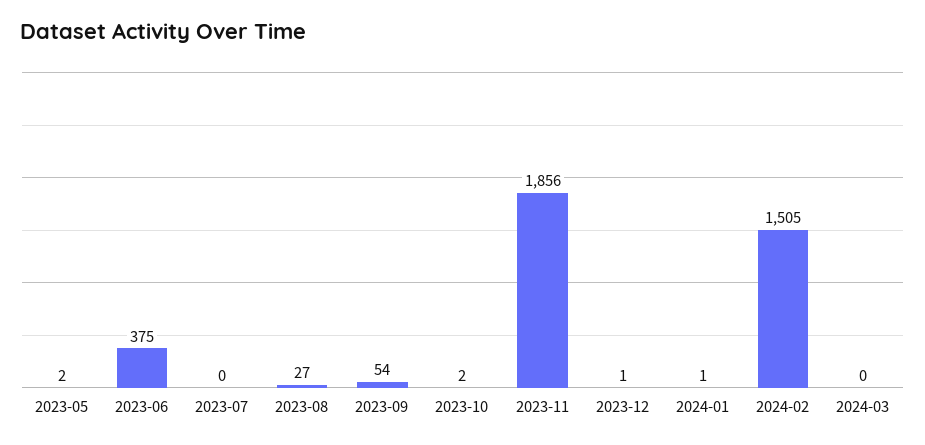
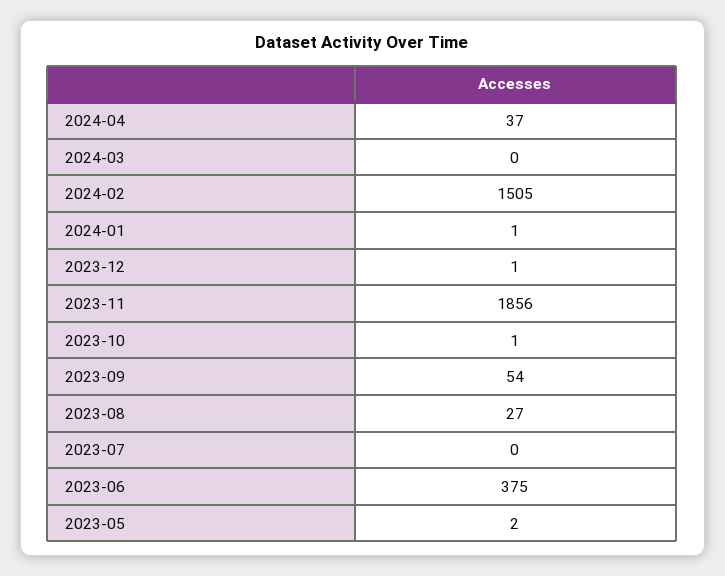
2023-10: 2 -> 1
2024-04: none -> 37

